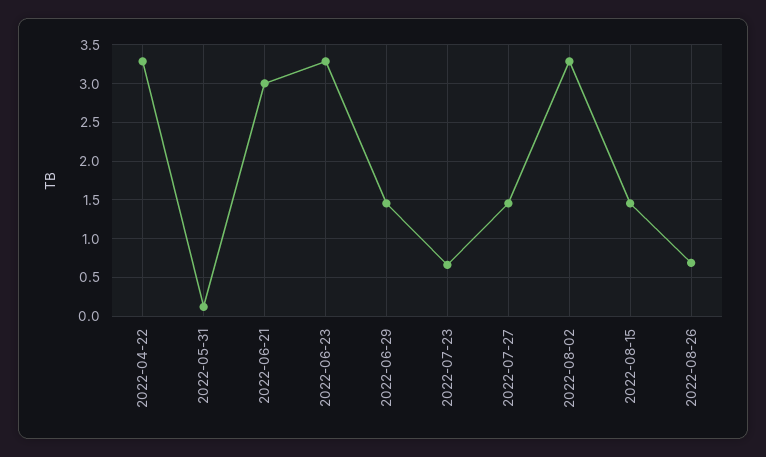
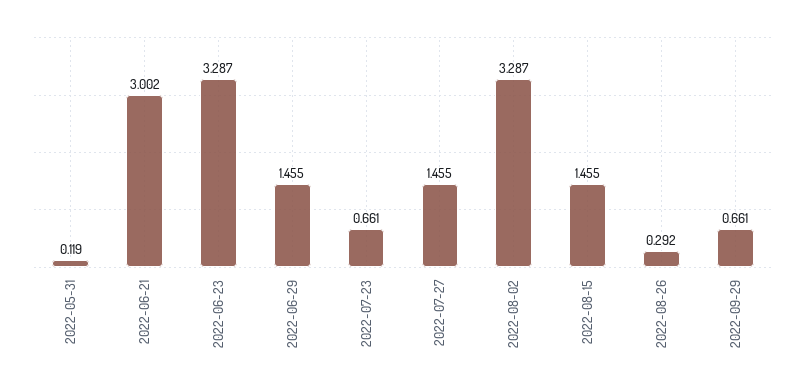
2022-04-22: 3.3 -> none
2022-08-26: 0.7 -> 0.292
2022-09-29: none -> 0.661

